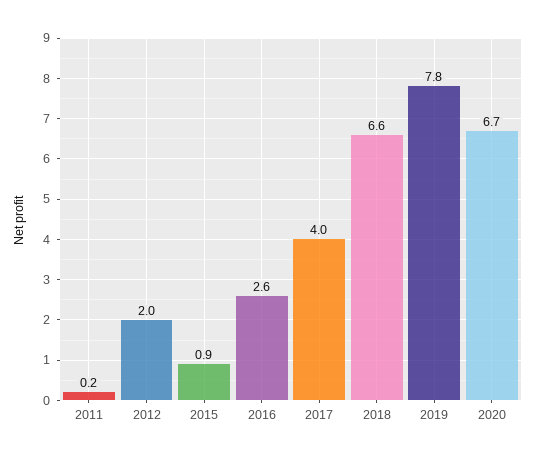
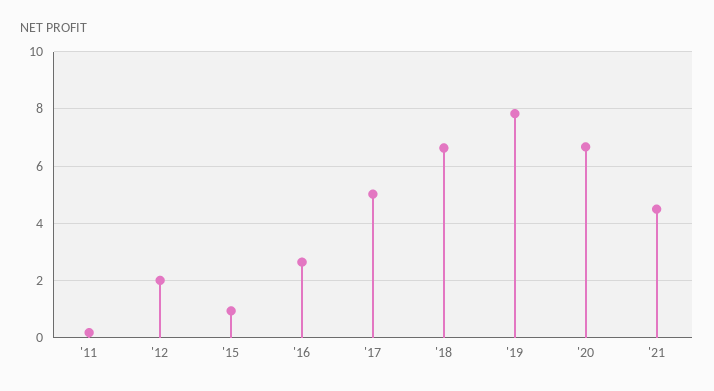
2017: 4 -> 5
'21: none -> 4.5

